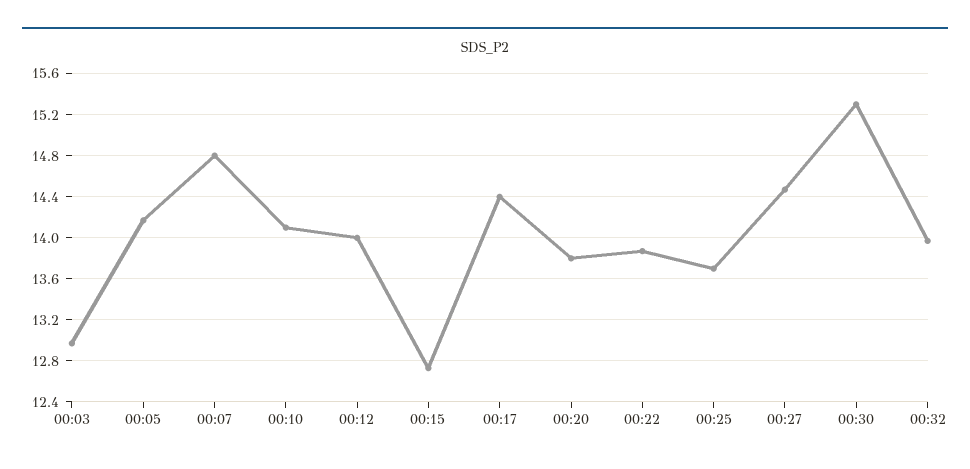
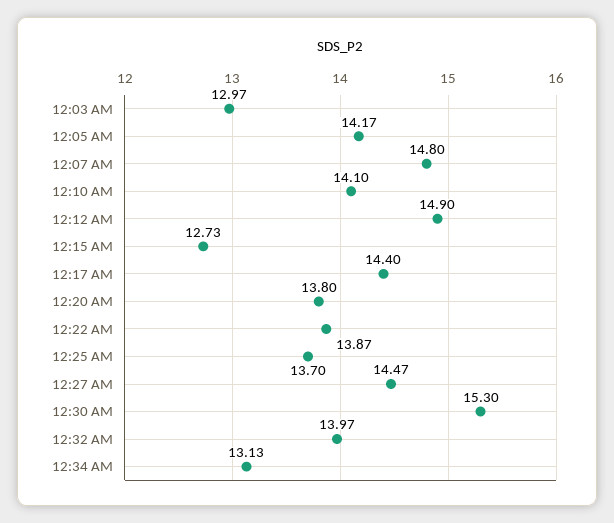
00:12: 14 -> 14.9
12:34 AM: none -> 13.13

